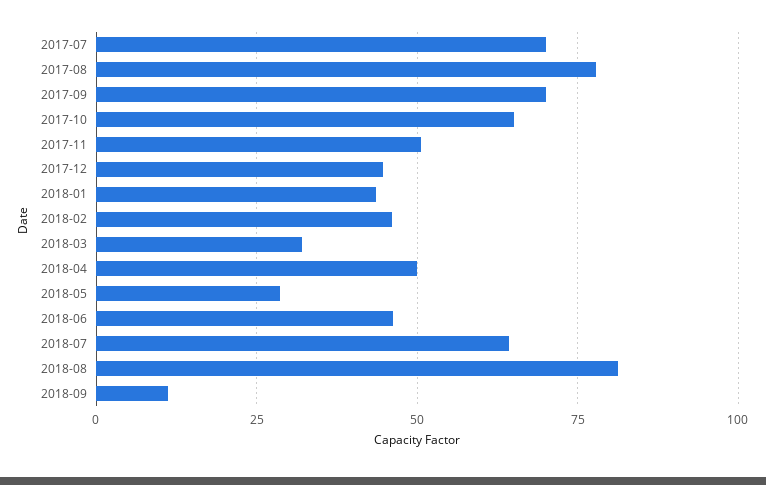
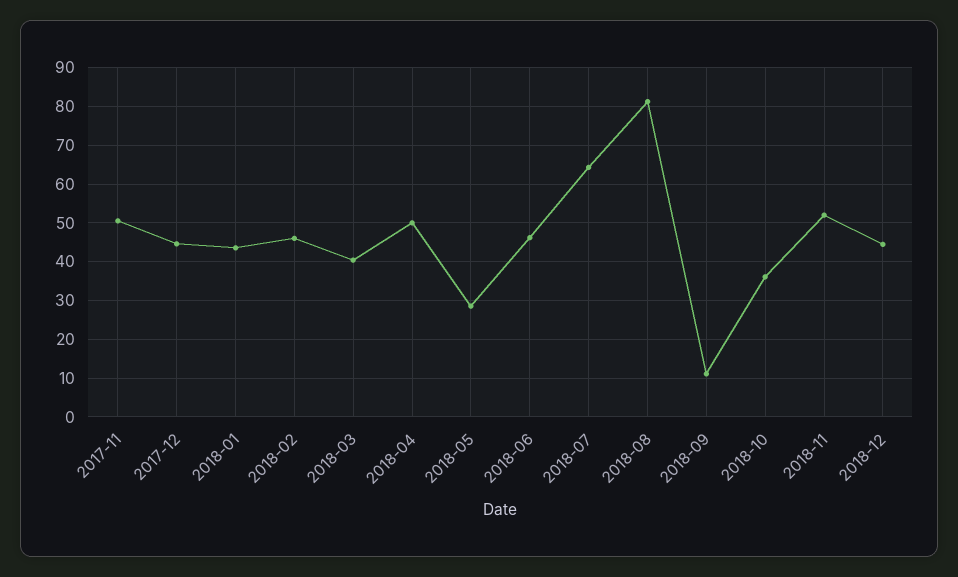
2017-07: 70 -> none
2017-08: 77.5 -> none
2017-09: 70 -> none
2017-10: 65 -> none
2018-03: 32.5 -> 40
2018-10: none -> 36
2018-11: none -> 52
2018-12: none -> 44

